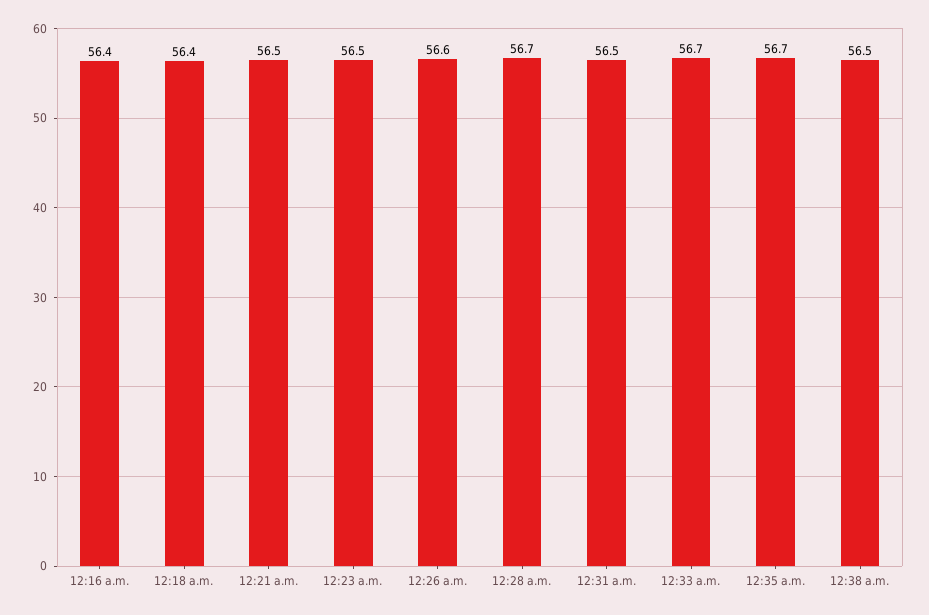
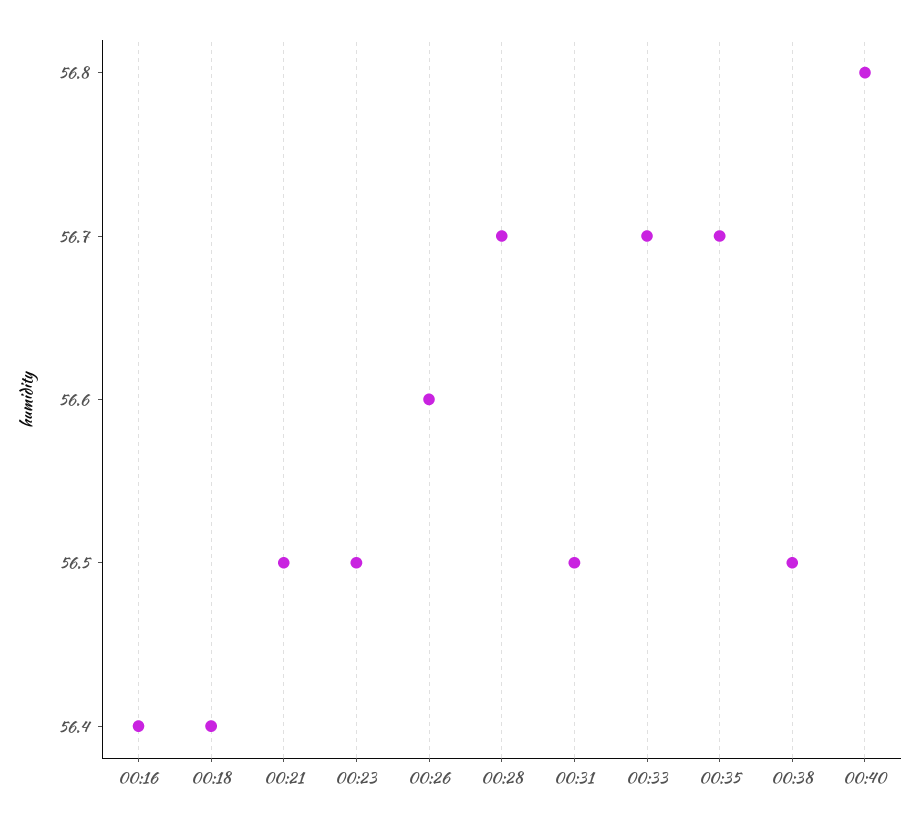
00:40: none -> 56.8

